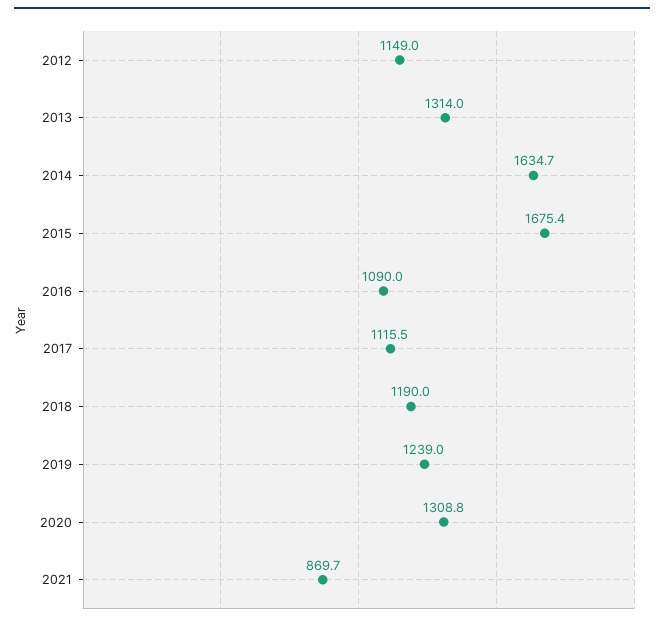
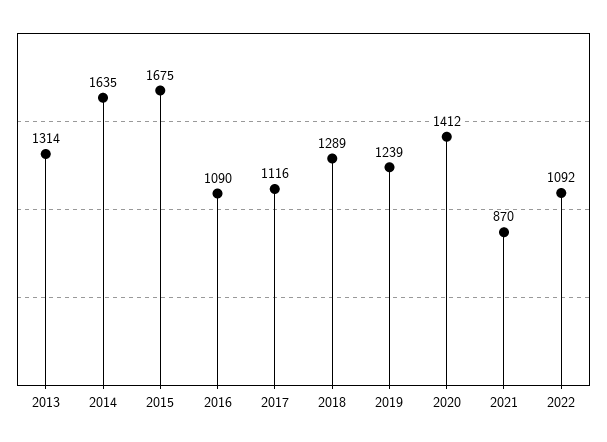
2012: 1149 -> none
2018: 1190 -> 1289
2020: 1308.8 -> 1412
2022: none -> 1092

